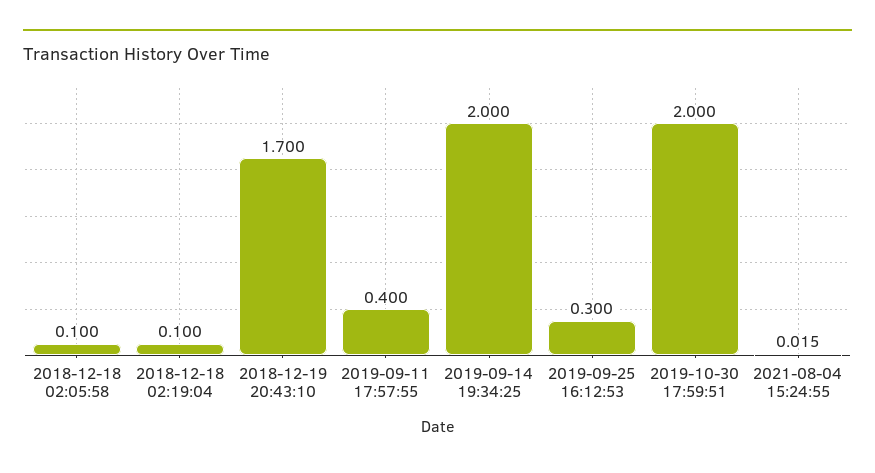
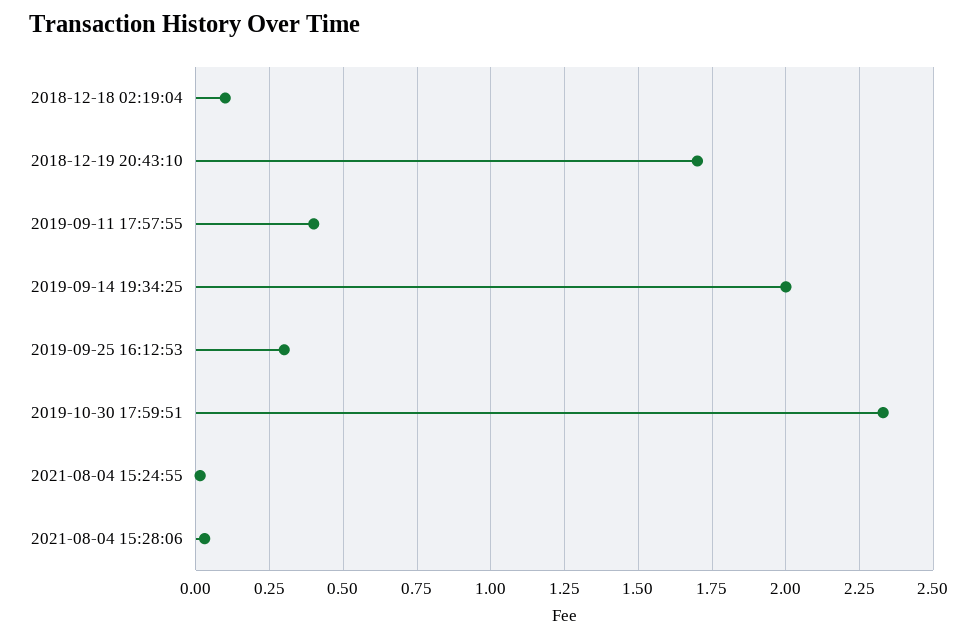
2018-12-18 02:05:58: 0.1 -> none
2019-10-30 17:59:51: 2 -> 2.325
2021-08-04 15:28:06: none -> 0.025

